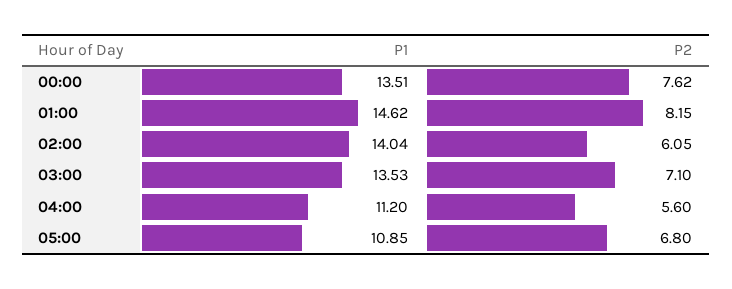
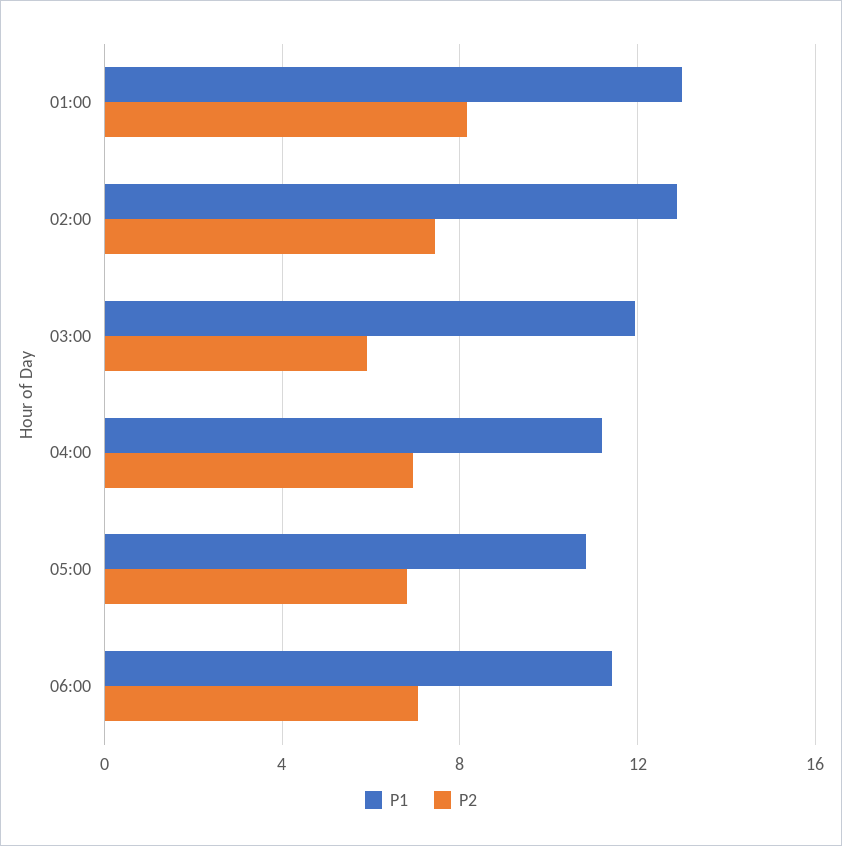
P1, 00:00: 13.51 -> none
P2, 00:00: 7.62 -> none
P1, 01:00: 14.62 -> 13
P1, 02:00: 14.04 -> 13
P2, 02:00: 6.05 -> 7.5
P1, 03:00: 13.53 -> 12
P2, 03:00: 7.1 -> 6
P2, 04:00: 5.6 -> 7
P1, 06:00: none -> 11.5
P2, 06:00: none -> 7

